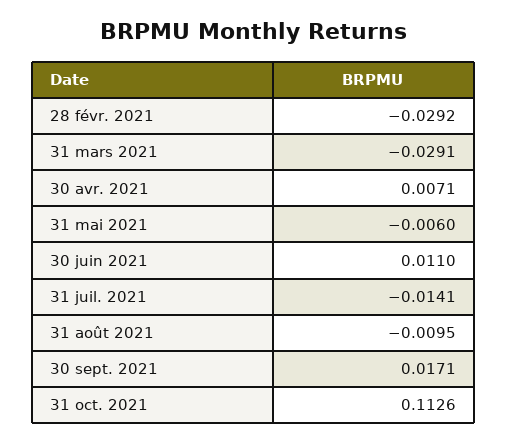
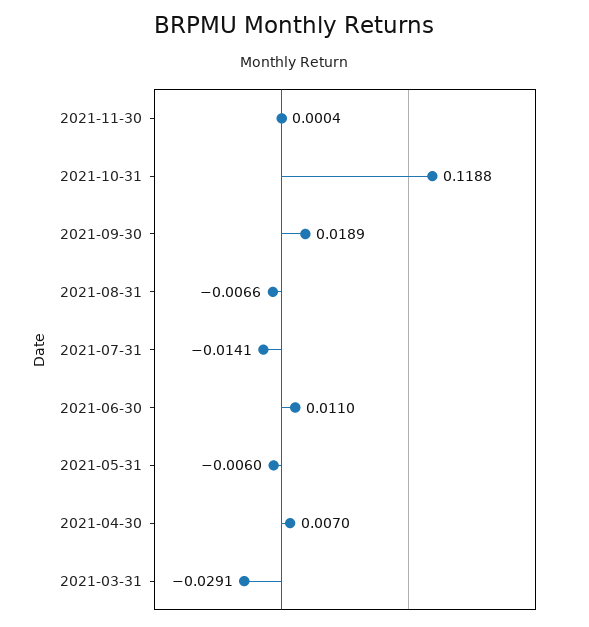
28 févr. 2021: -0.0292 -> none
30 avr. 2021: 0.0071 -> 0.007
31 août 2021: -0.0095 -> -0.0066
30 sept. 2021: 0.0171 -> 0.0189
31 oct. 2021: 0.1126 -> 0.1188
2021-11-30: none -> 0.0004

